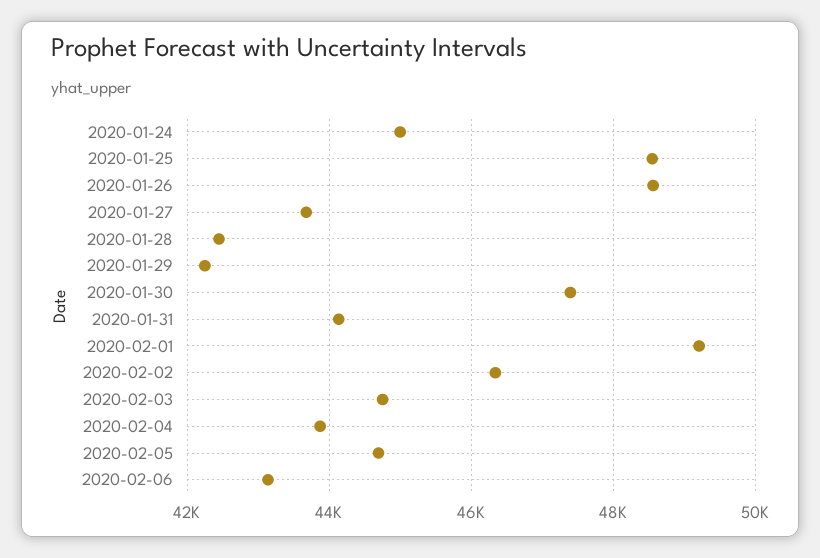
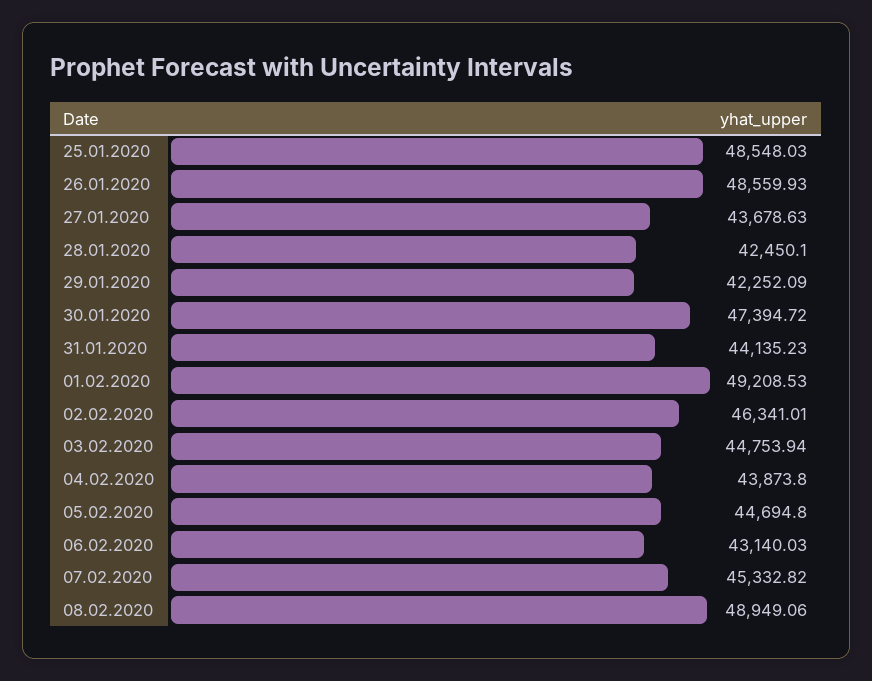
2020-01-24: 45000 -> none
07.02.2020: none -> 45332.82
08.02.2020: none -> 48949.06

